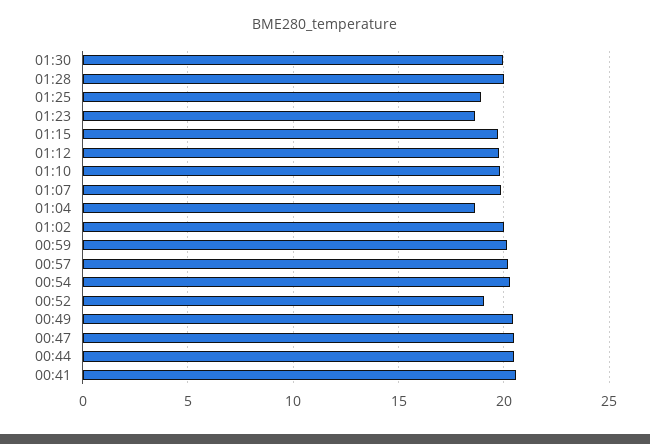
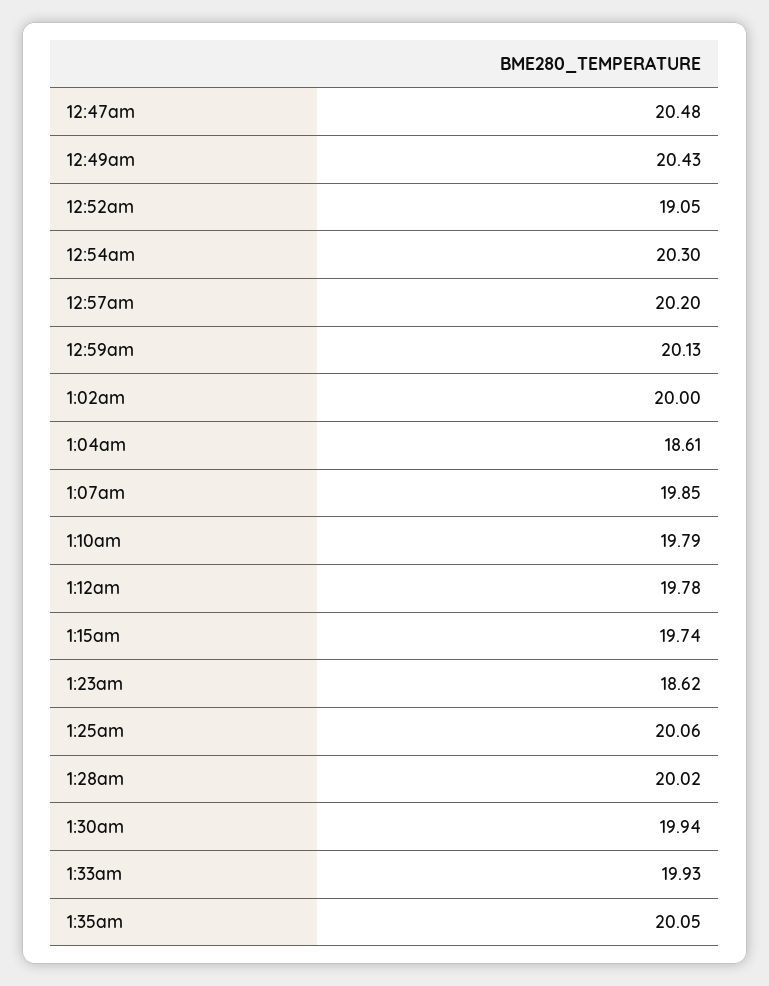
01:25: 19 -> 20.06
00:44: 20.5 -> none
00:41: 20.5 -> none
1:33am: none -> 19.93
1:35am: none -> 20.05

